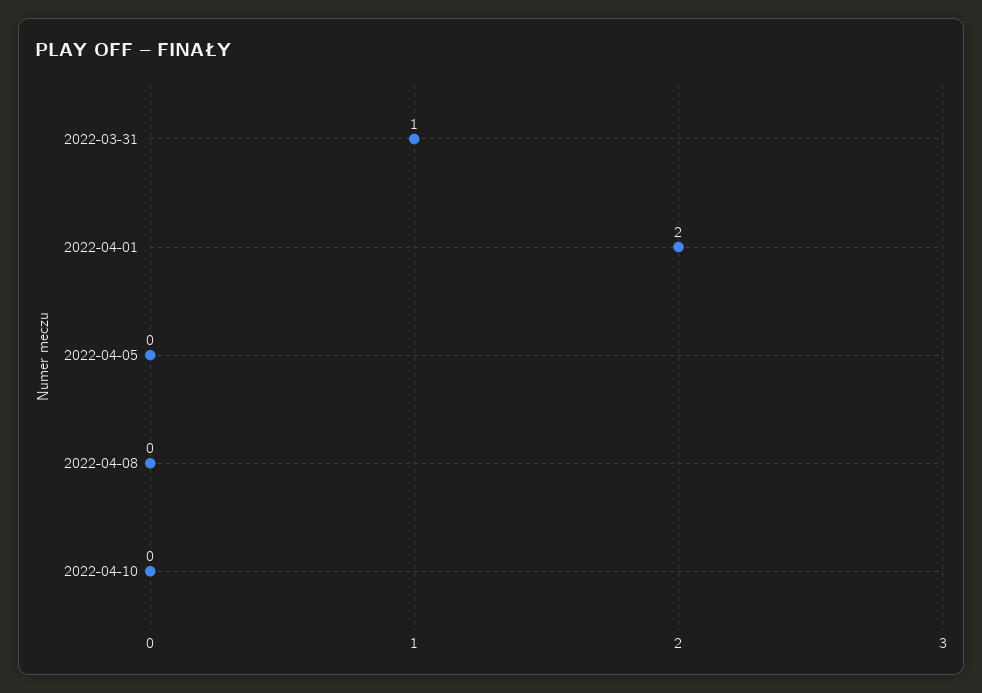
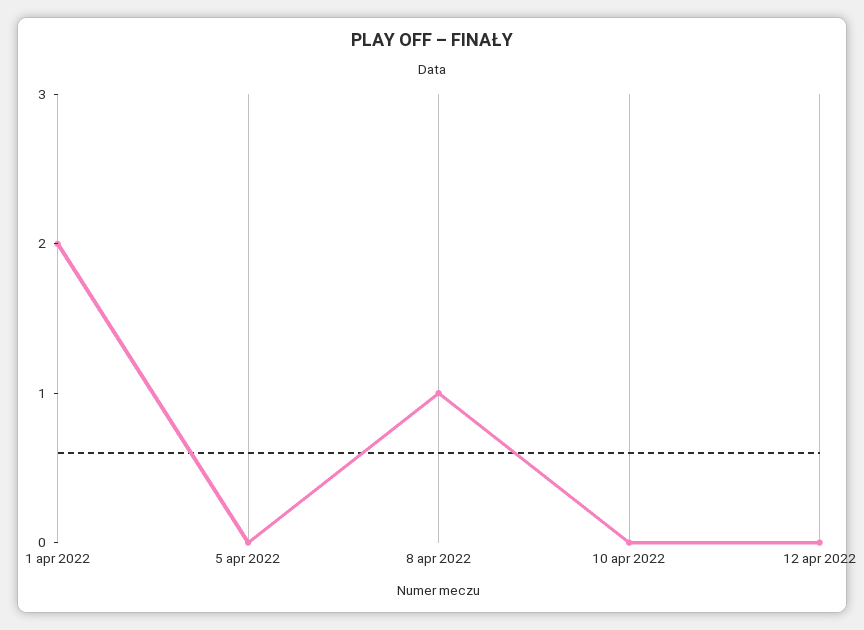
2022-03-31: 1 -> none
2022-04-08: 0 -> 1
12 apr 2022: none -> 0

